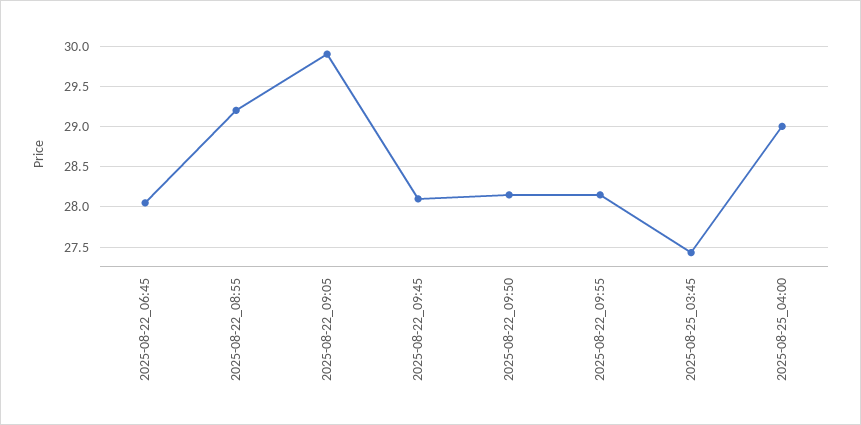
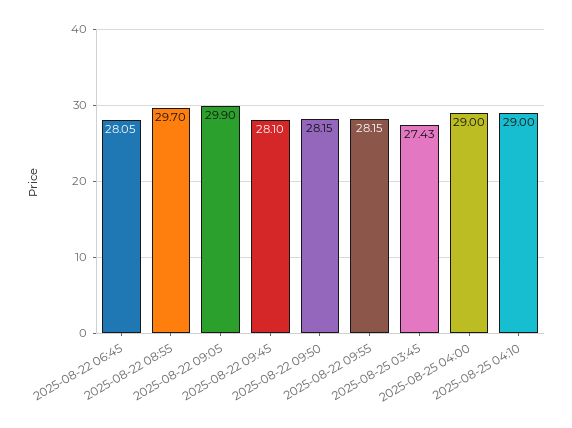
2025-08-22_08:55: 29.2 -> 29.7
2025-08-25 04:10: none -> 29

